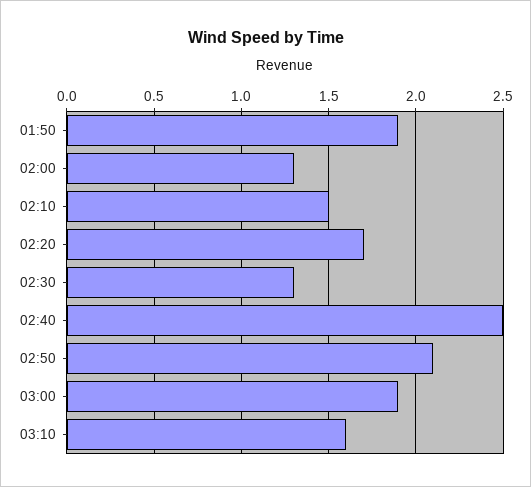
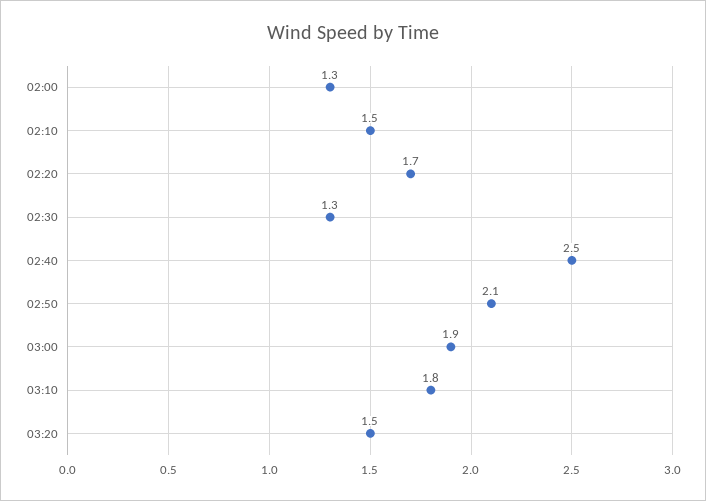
01:50: 1.9 -> none
03:10: 1.6 -> 1.8
03:20: none -> 1.5

